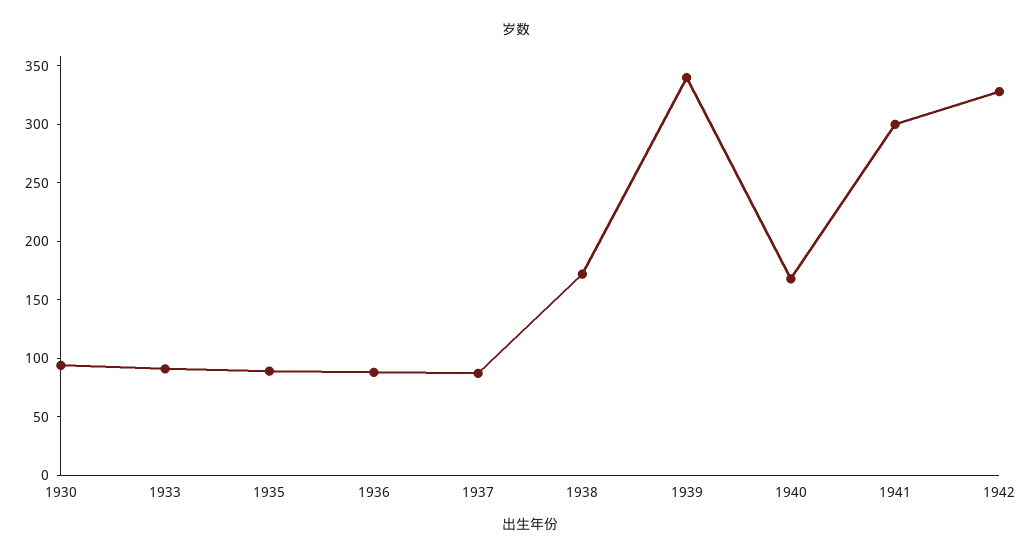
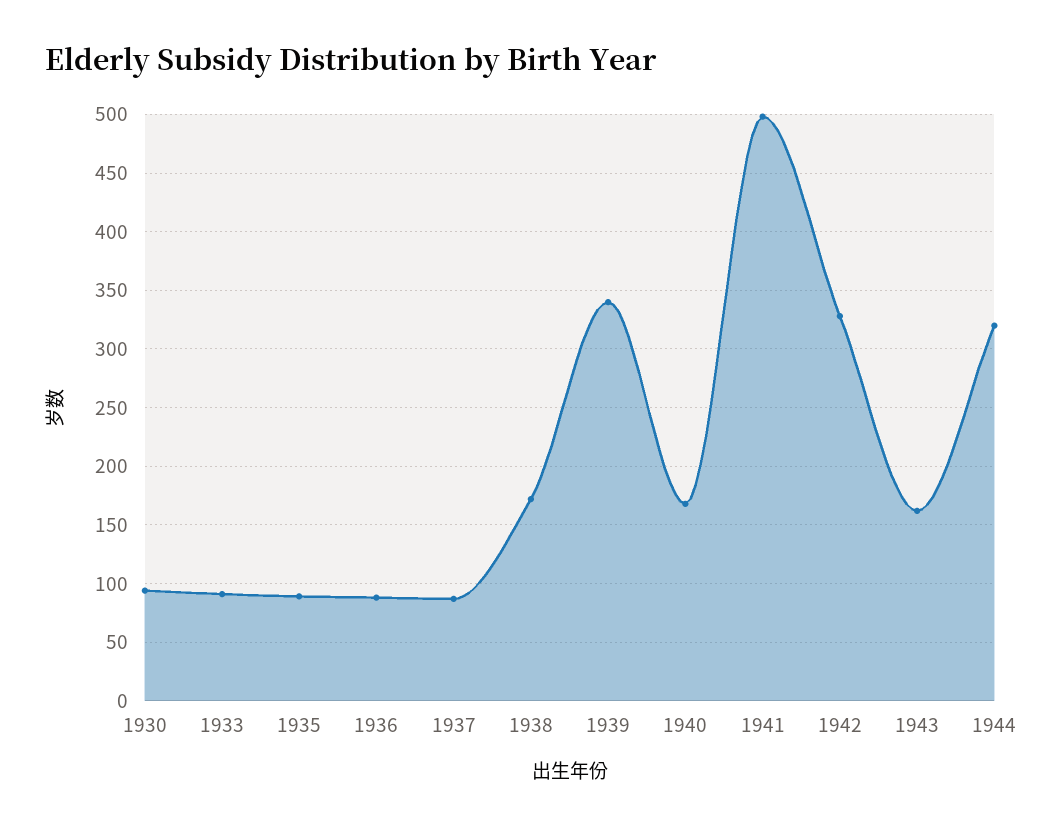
1941: 300 -> 500
1943: none -> 160
1944: none -> 320

